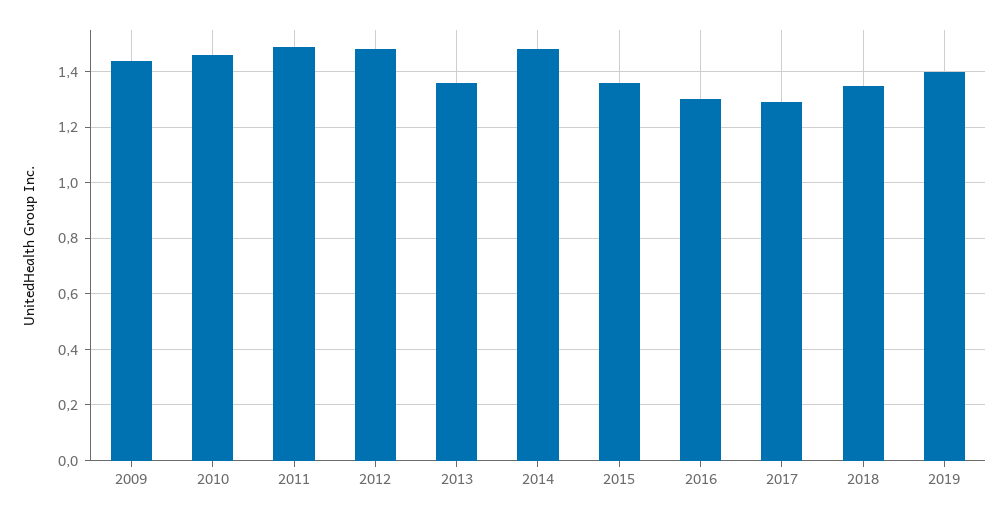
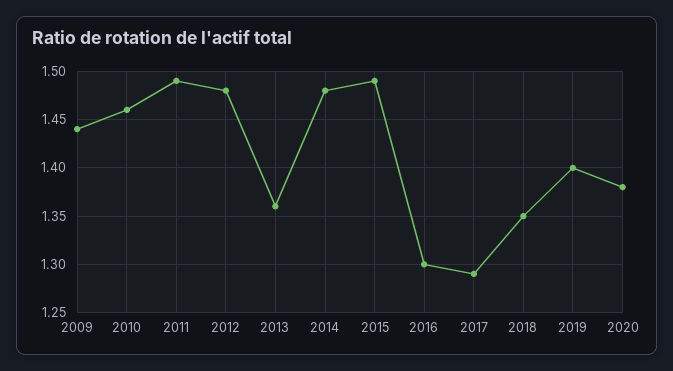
2015: 1.35 -> 1.49
2020: none -> 1.38

